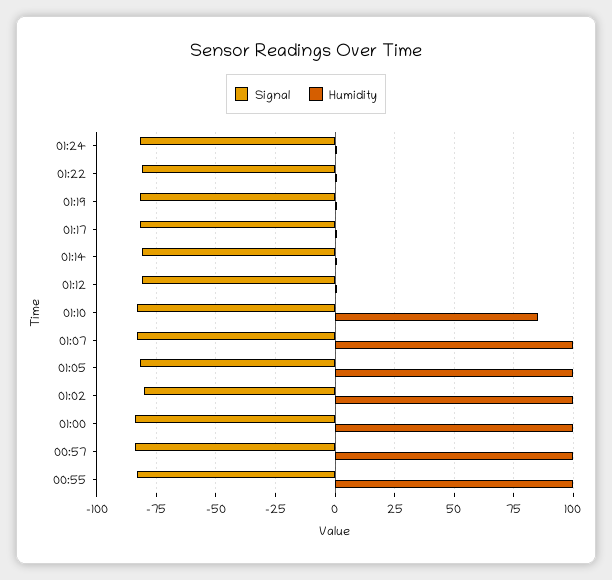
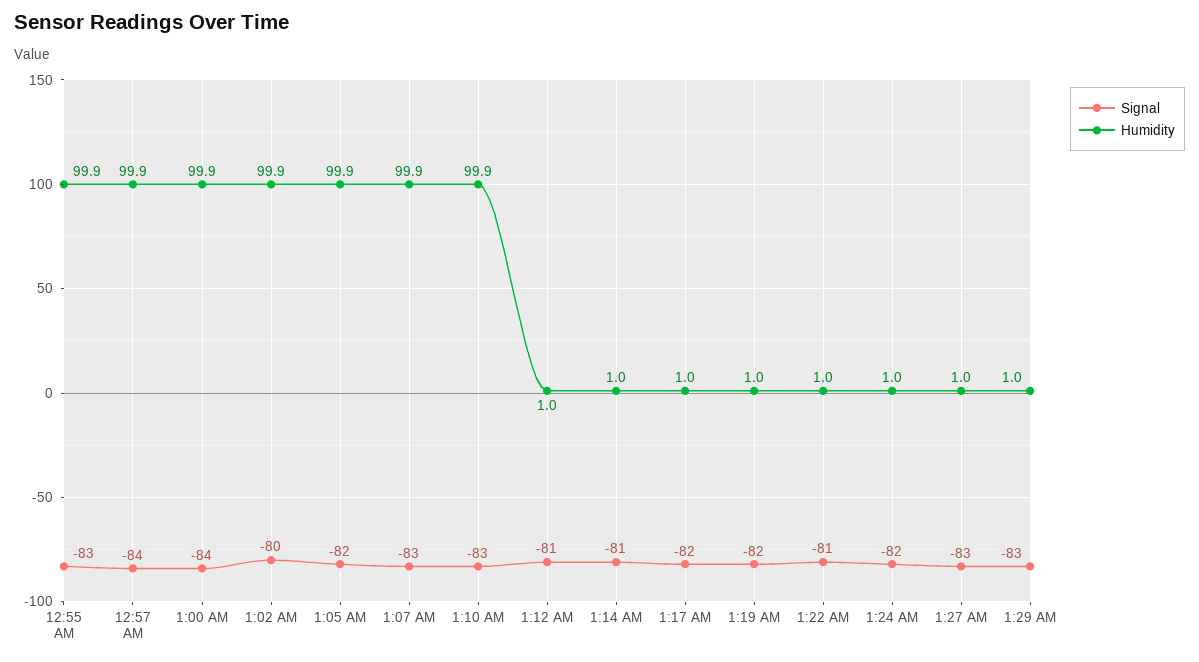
Humidity, 01:10: 85 -> 99.9
Signal, 1:27 AM: none -> -83
Humidity, 1:27 AM: none -> 1
Signal, 1:29 AM: none -> -83
Humidity, 1:29 AM: none -> 1

